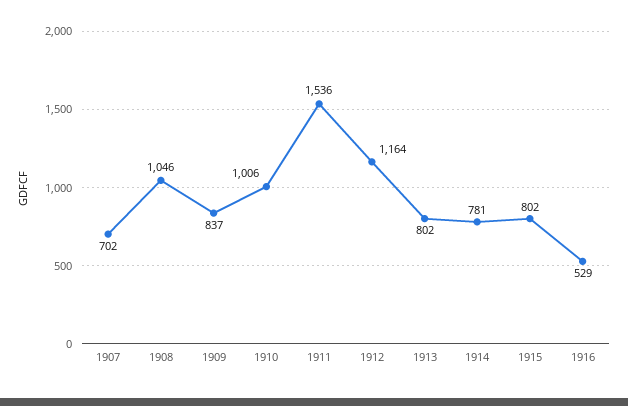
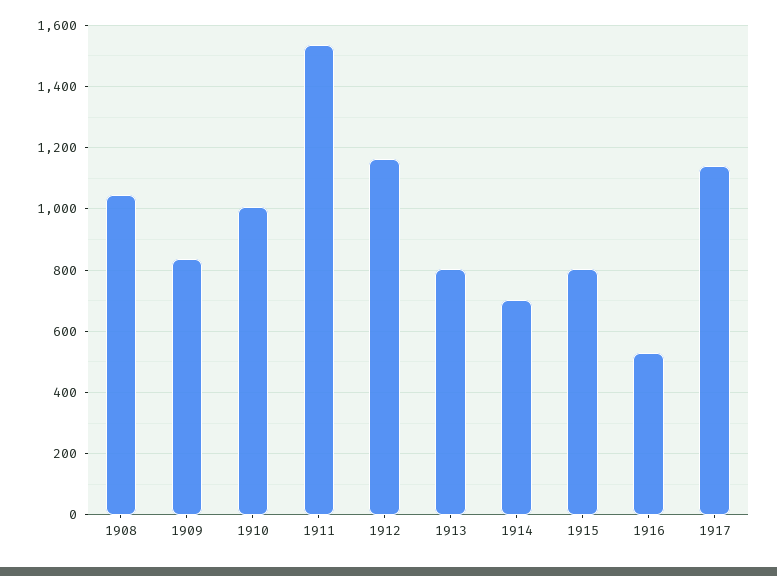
1907: 702 -> none
1914: 781 -> 700
1917: none -> 1140

